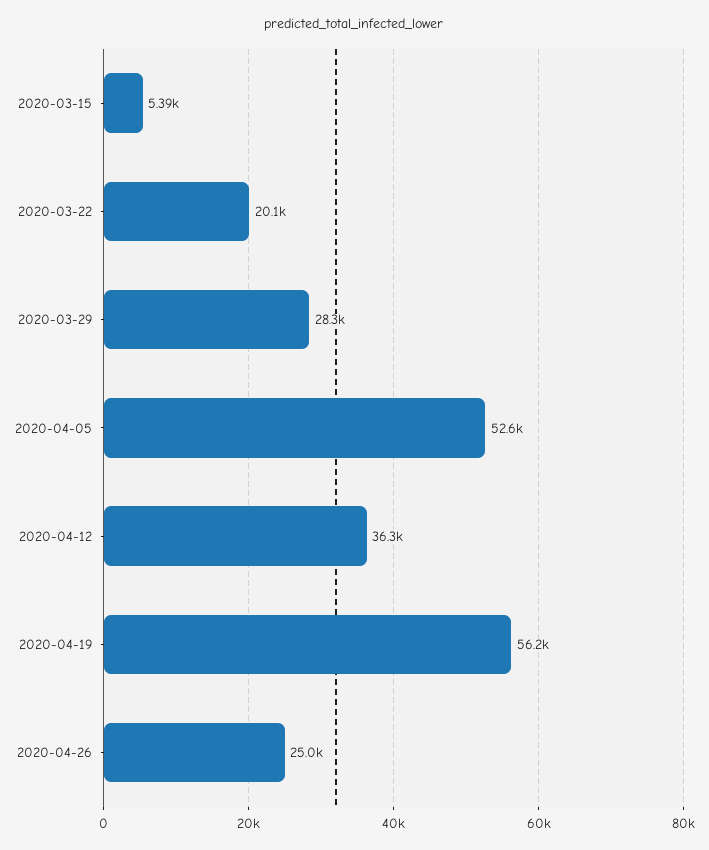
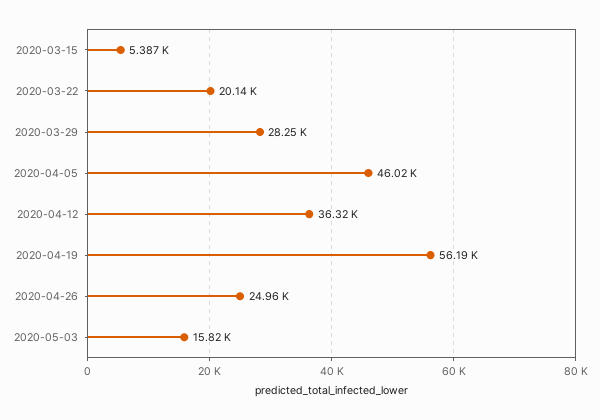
2020-04-05: 52600 -> 46020
2020-05-03: none -> 15820

